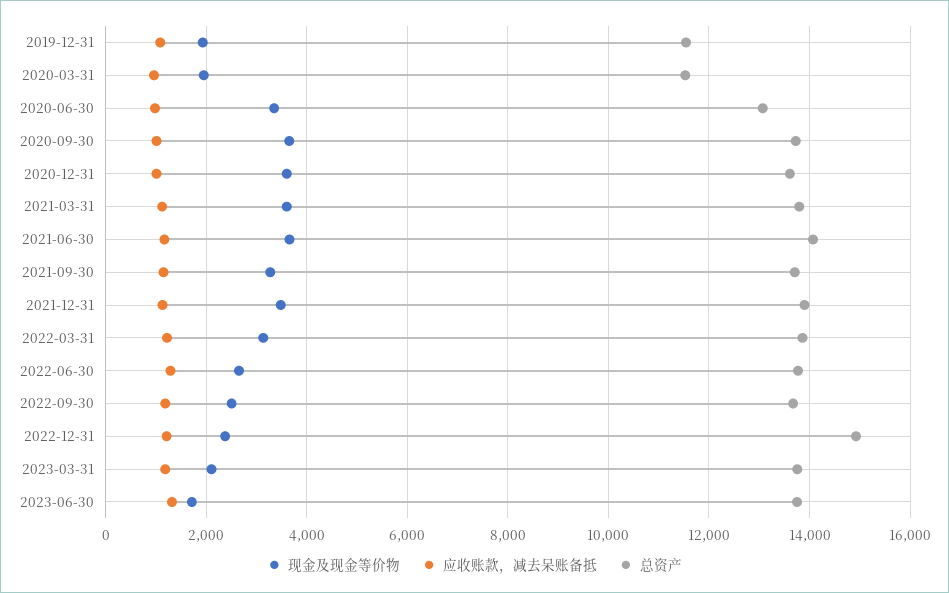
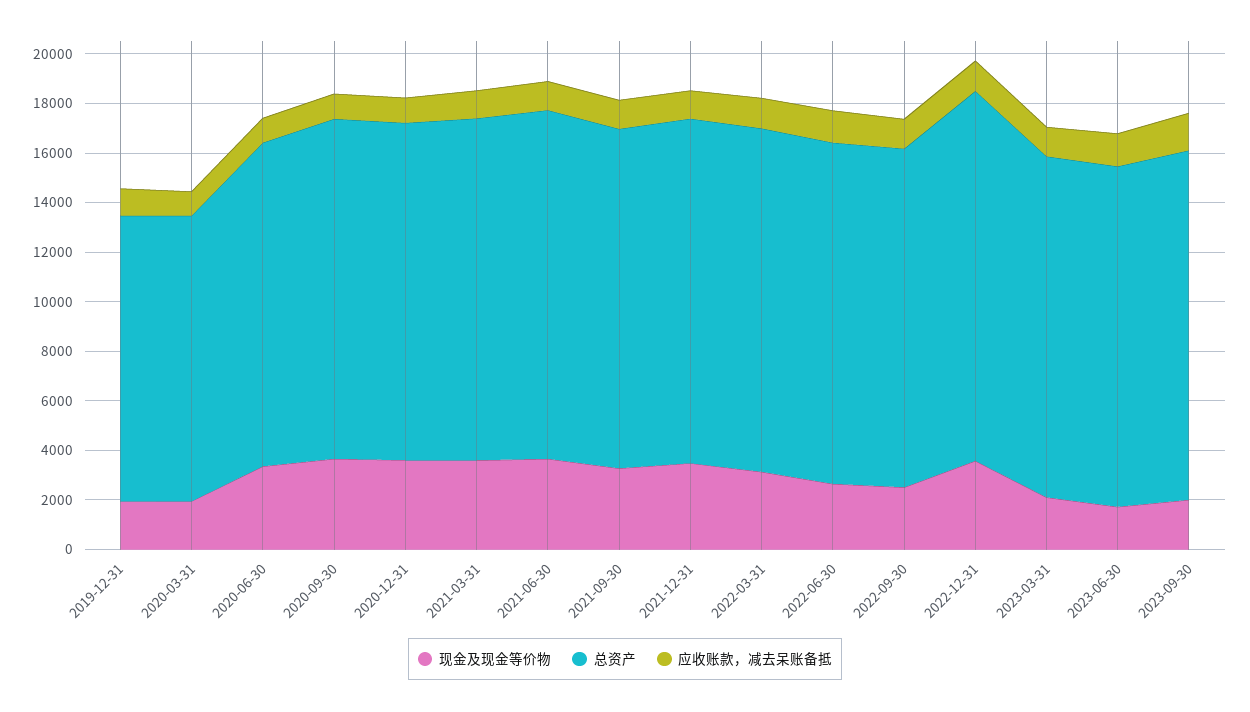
现金及现金等价物, 2022-12-31: 2400 -> 3500
现金及现金等价物, 2023-09-30: none -> 2000
总资产, 2023-09-30: none -> 14000
应收账款，减去呆账备抵, 2023-09-30: none -> 1500

